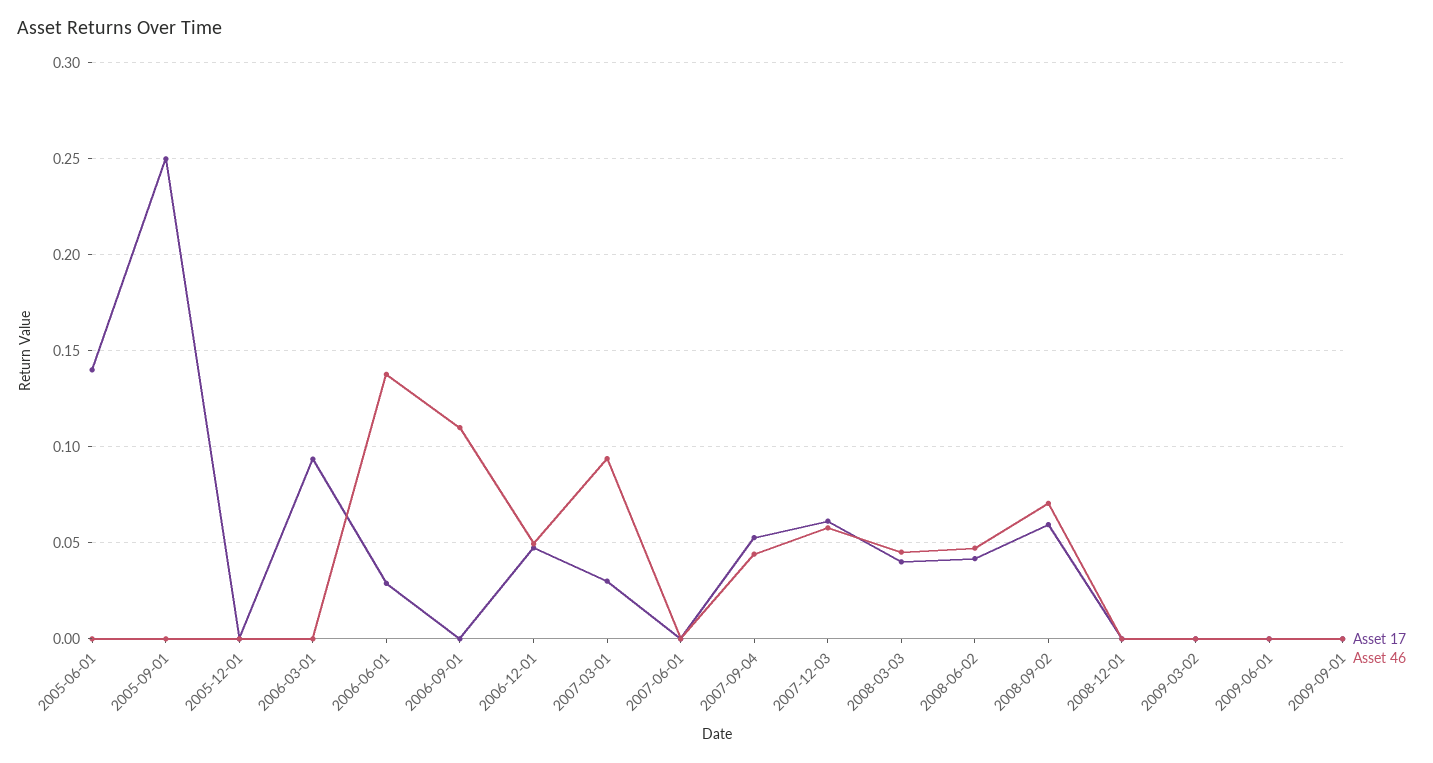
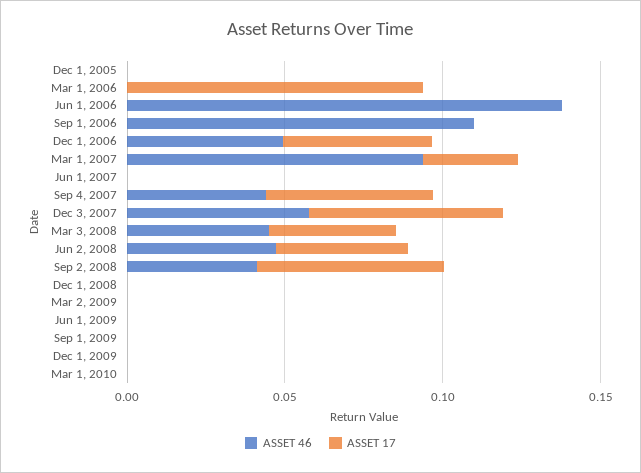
Asset 17, 2005-06-01: 0.14 -> none
Asset 46, 2005-06-01: 0 -> none
Asset 17, 2005-09-01: 0.25 -> none
Asset 46, 2005-09-01: 0 -> none
Asset 17, 2006-06-01: 0.03 -> 0
Asset 46, 2008-09-02: 0.07 -> 0.04
Asset 46, Dec 1, 2009: none -> 0
Asset 17, Dec 1, 2009: none -> 0
Asset 46, Mar 1, 2010: none -> 0
Asset 17, Mar 1, 2010: none -> 0

